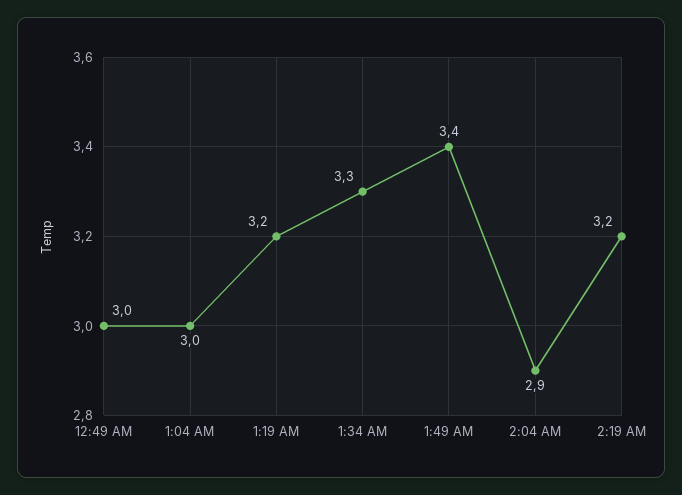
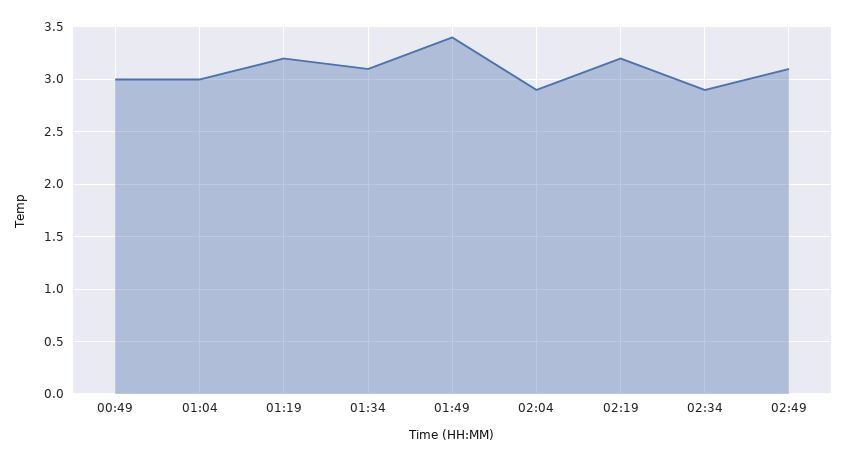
1:34 AM: 3.3 -> 3.1
02:34: none -> 2.9
02:49: none -> 3.1

